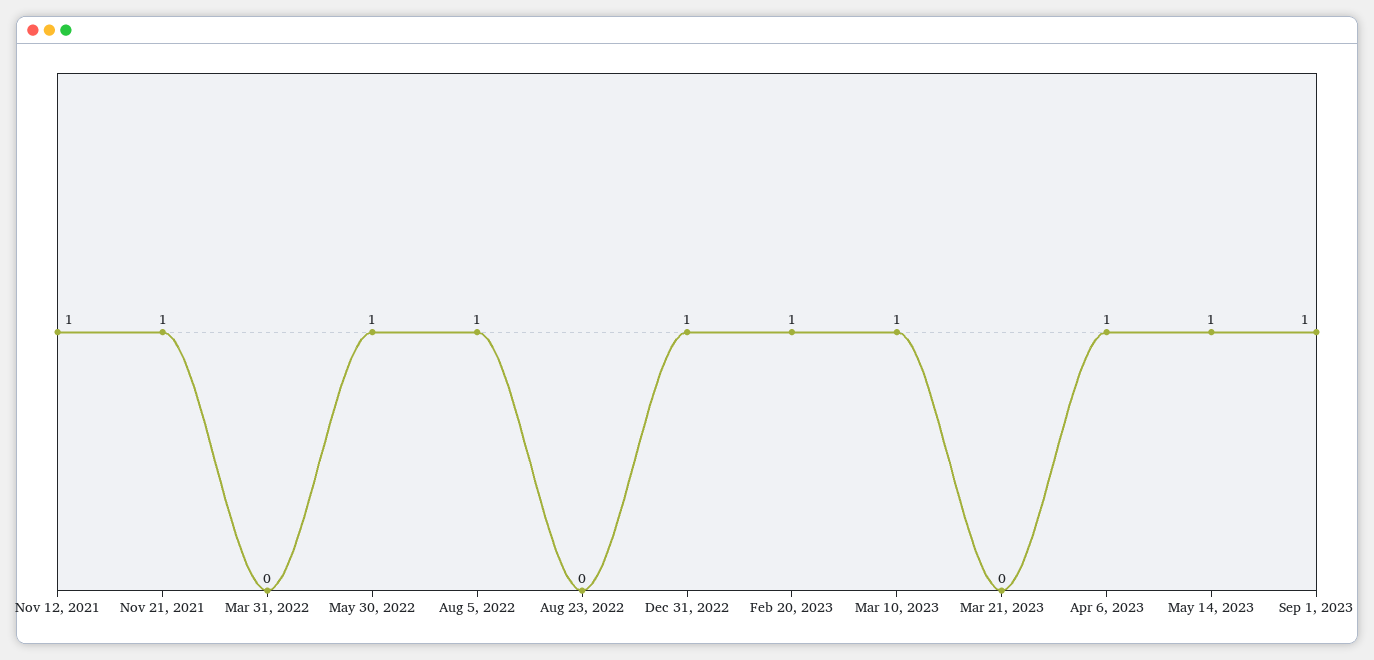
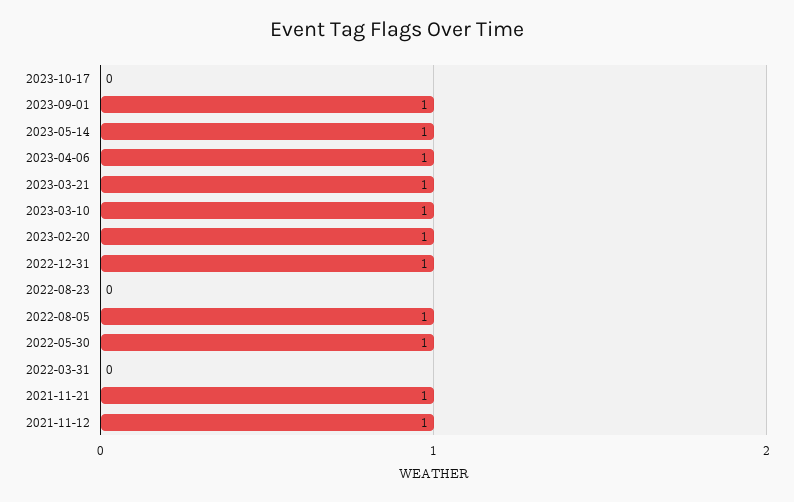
Mar 21, 2023: 0 -> 1
2023-10-17: none -> 0

